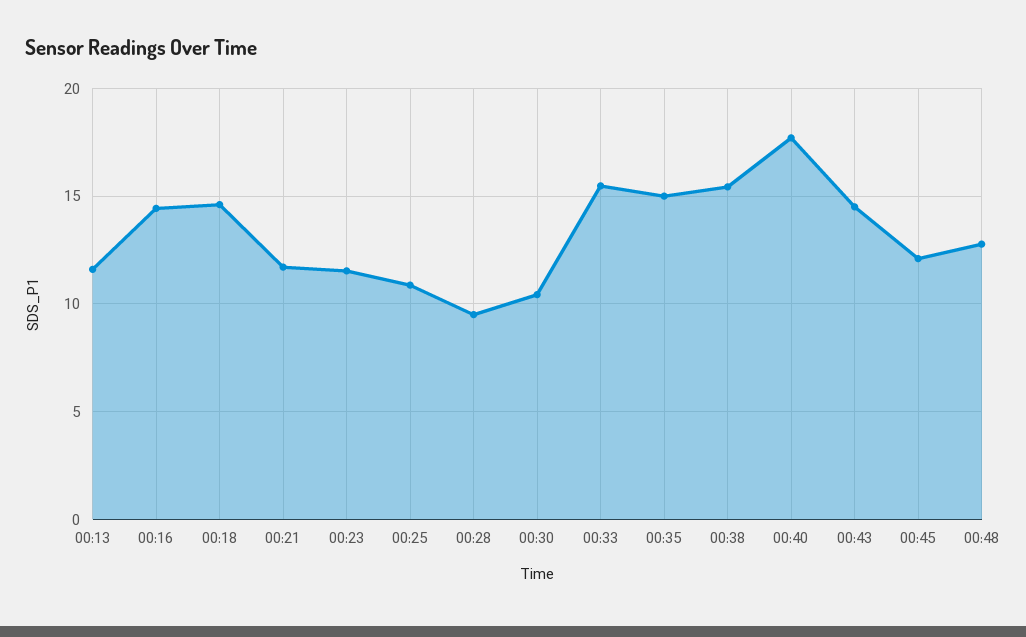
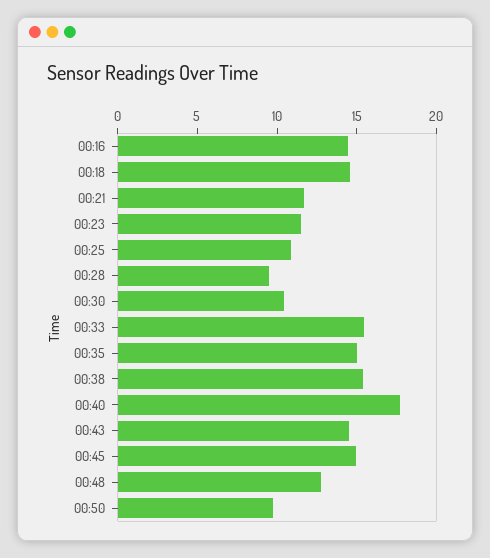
00:13: 11.5 -> none
00:45: 12 -> 15
00:50: none -> 10

